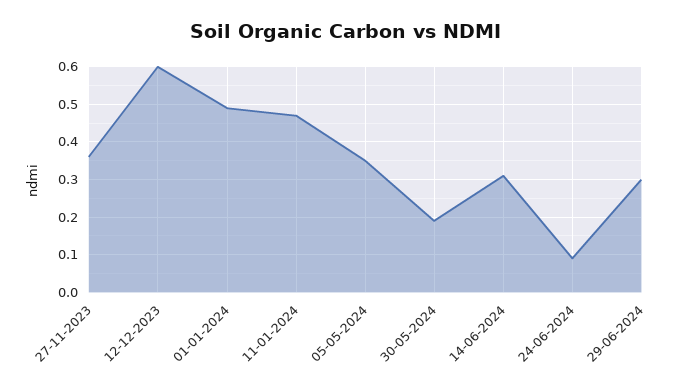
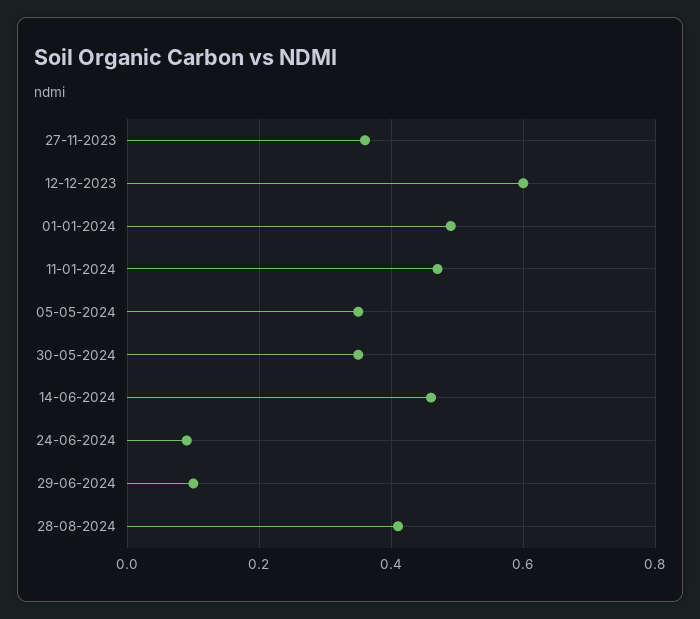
30-05-2024: 0.2 -> 0.35
14-06-2024: 0.3 -> 0.45
29-06-2024: 0.3 -> 0.1
28-08-2024: none -> 0.4

